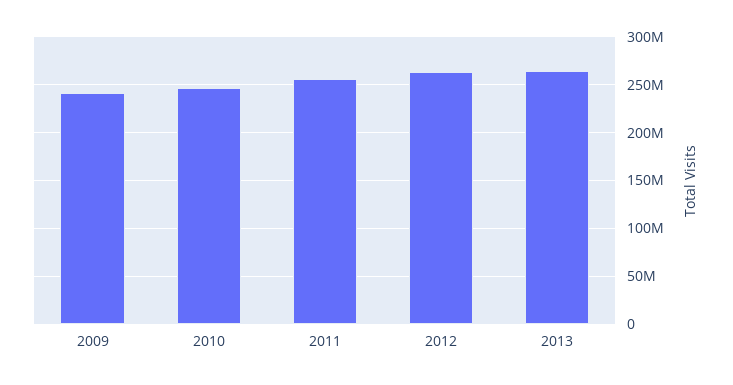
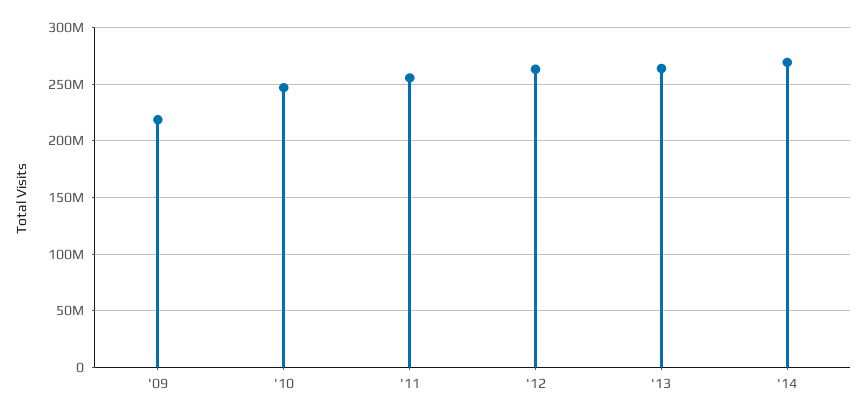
2009: 240000000 -> 220000000
'14: none -> 270000000

